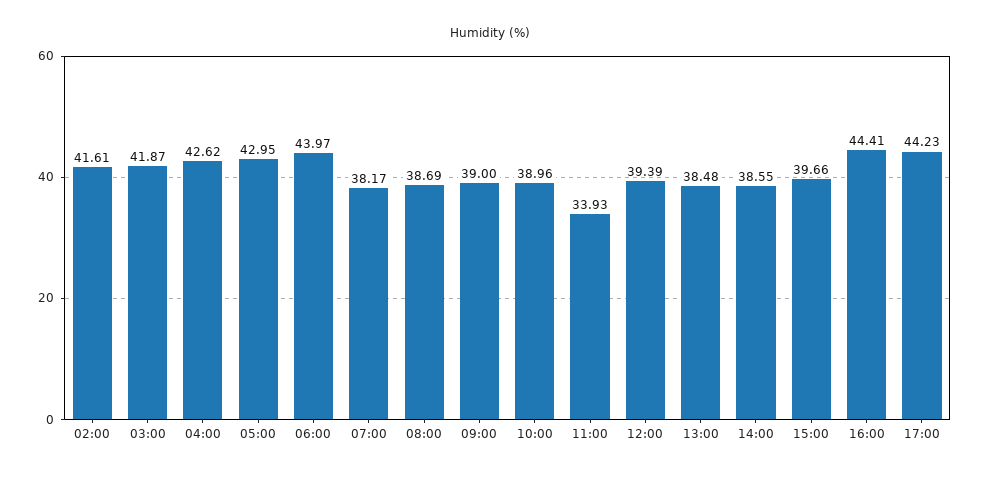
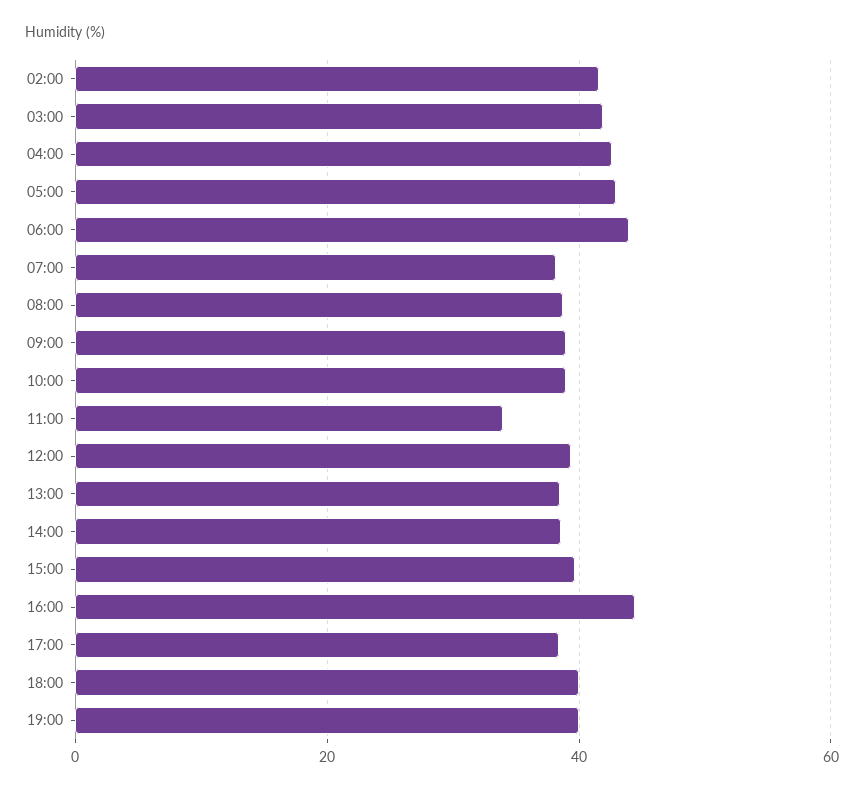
17:00: 44.23 -> 38
18:00: none -> 40
19:00: none -> 40

